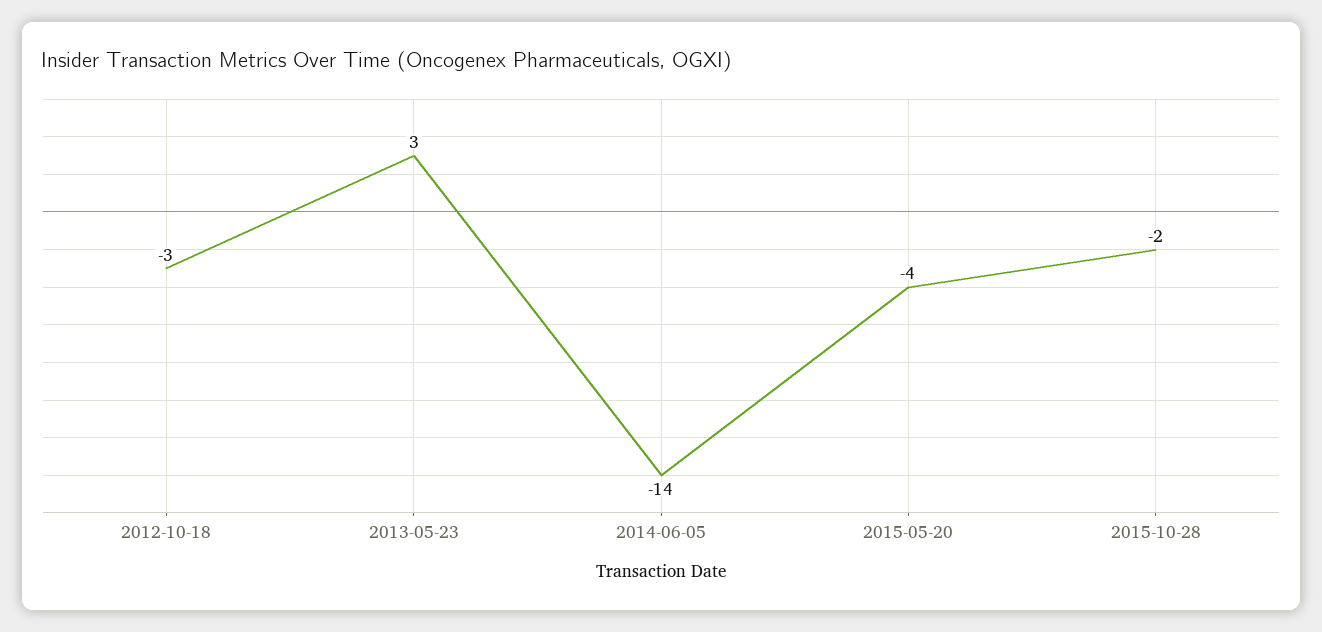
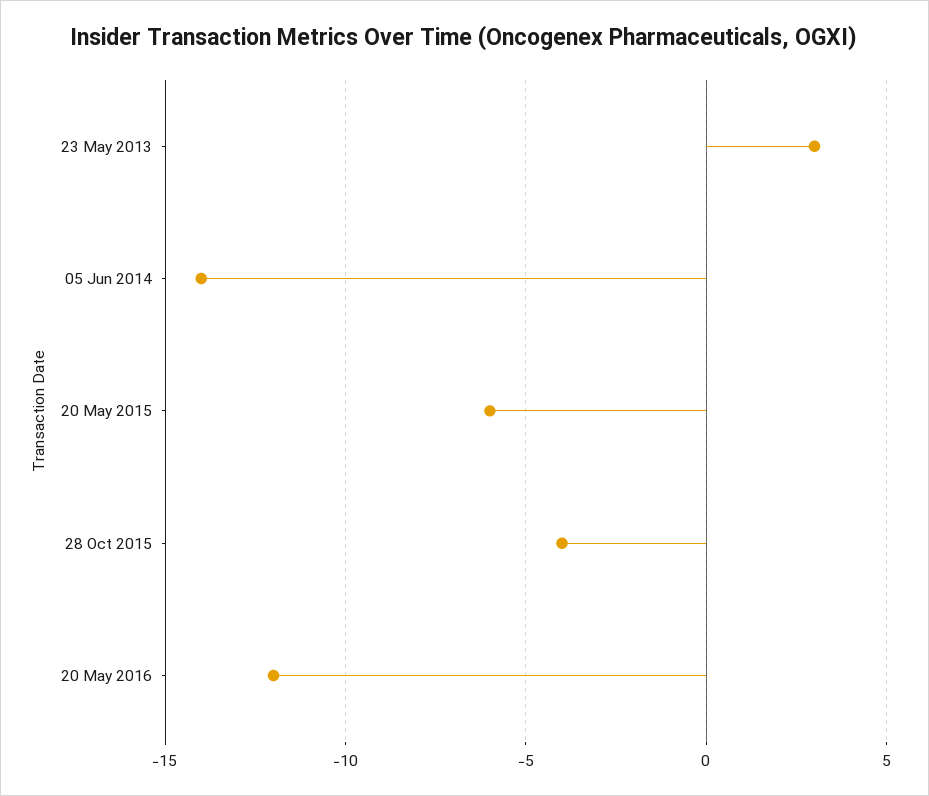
2012-10-18: -3 -> none
2015-05-20: -4 -> -6
2015-10-28: -2 -> -4
20 May 2016: none -> -12

